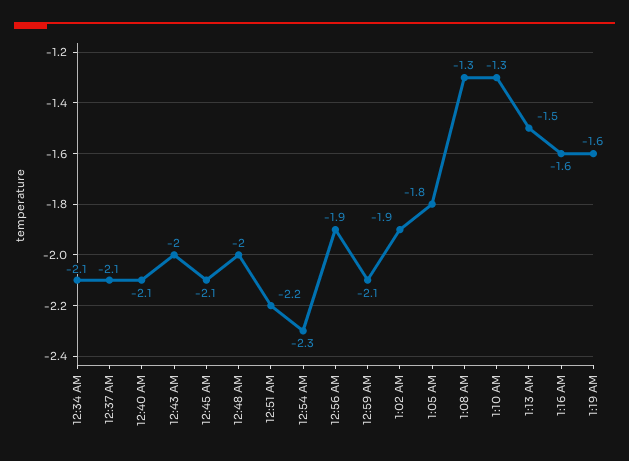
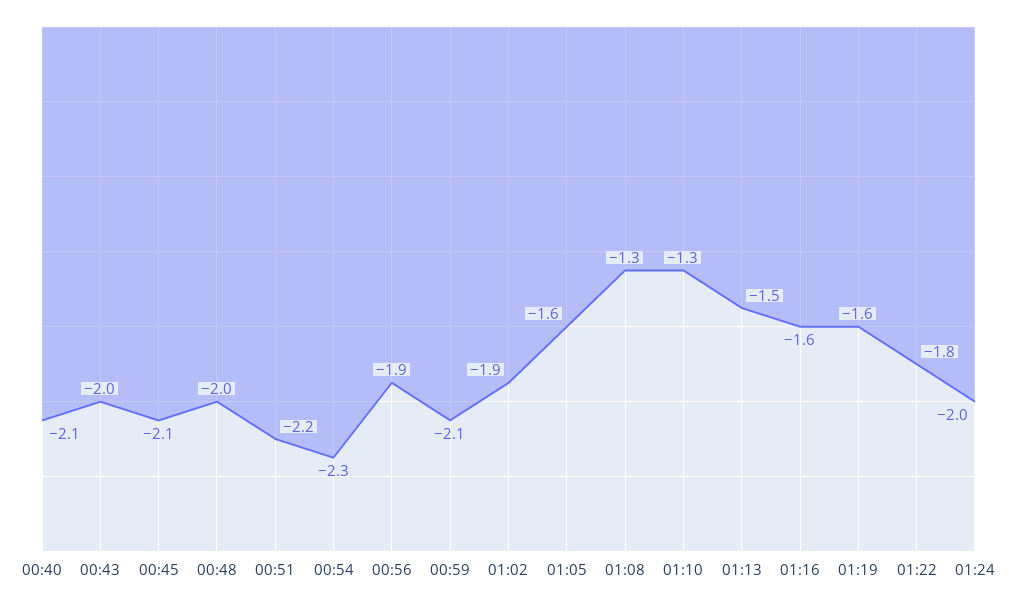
12:34 AM: -2.1 -> none
12:37 AM: -2.1 -> none
1:05 AM: -1.8 -> -1.6
01:22: none -> -1.8
01:24: none -> -2

